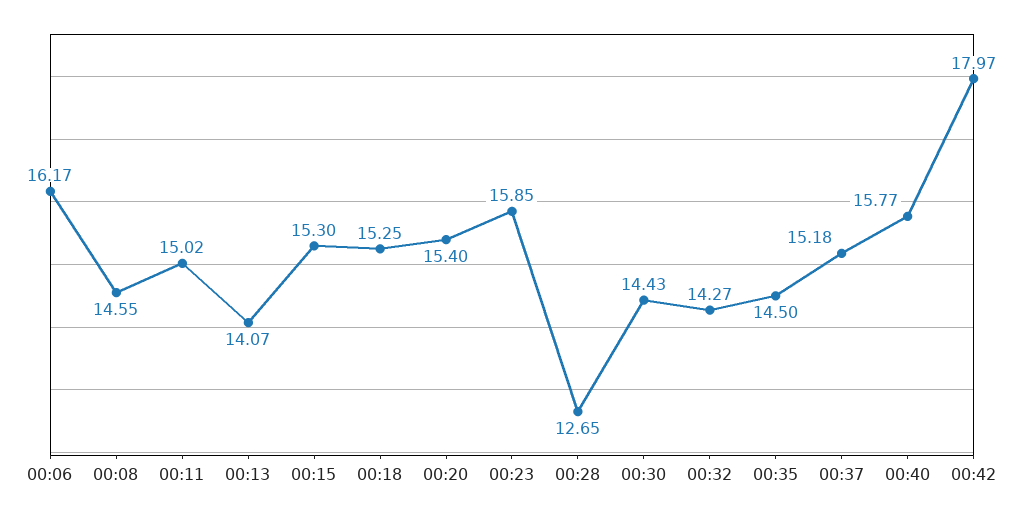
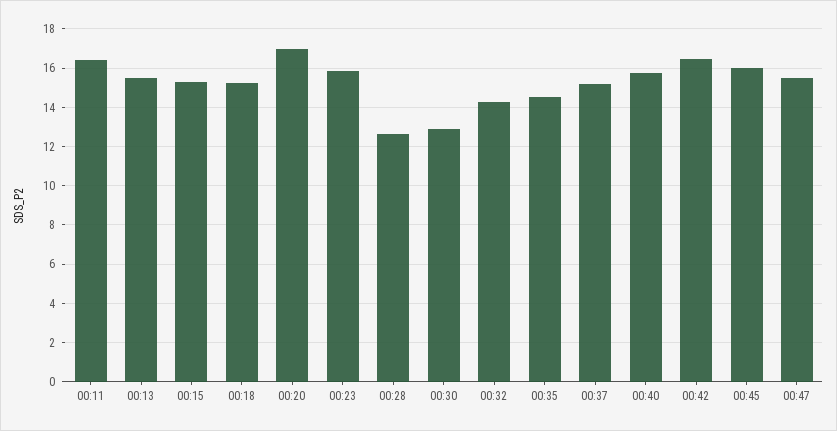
00:06: 16.17 -> none
00:08: 14.55 -> none
00:11: 15.02 -> 16.5
00:13: 14.07 -> 15.5
00:20: 15.4 -> 17
00:30: 14.43 -> 13
00:42: 17.97 -> 16.5
00:45: none -> 16
00:47: none -> 15.5

